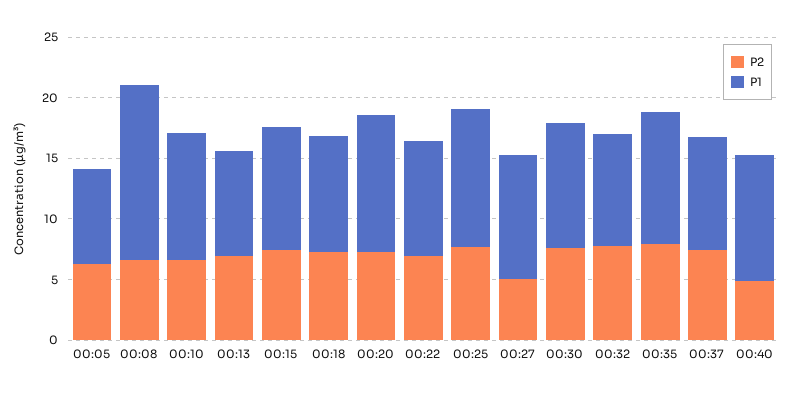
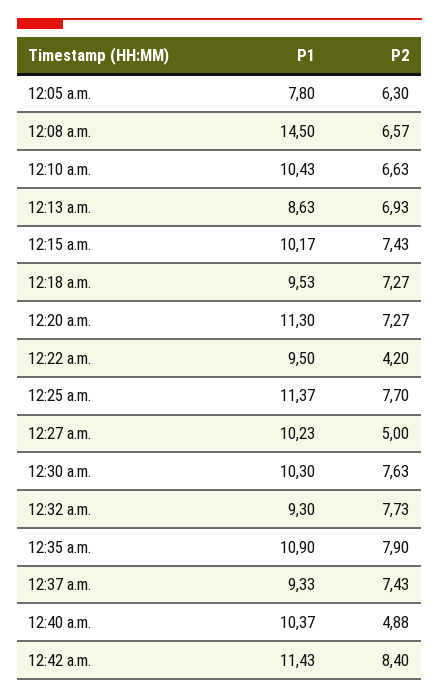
P2, 00:22: 7 -> 4.2
P1, 12:42 a.m.: none -> 11.43
P2, 12:42 a.m.: none -> 8.4

